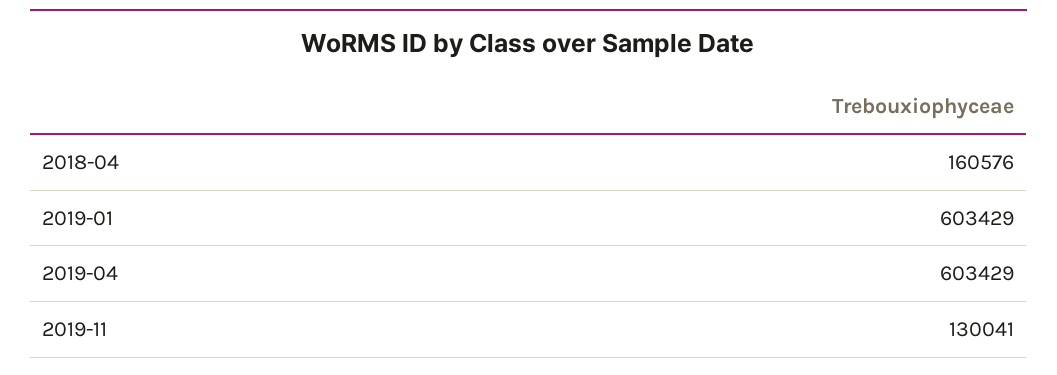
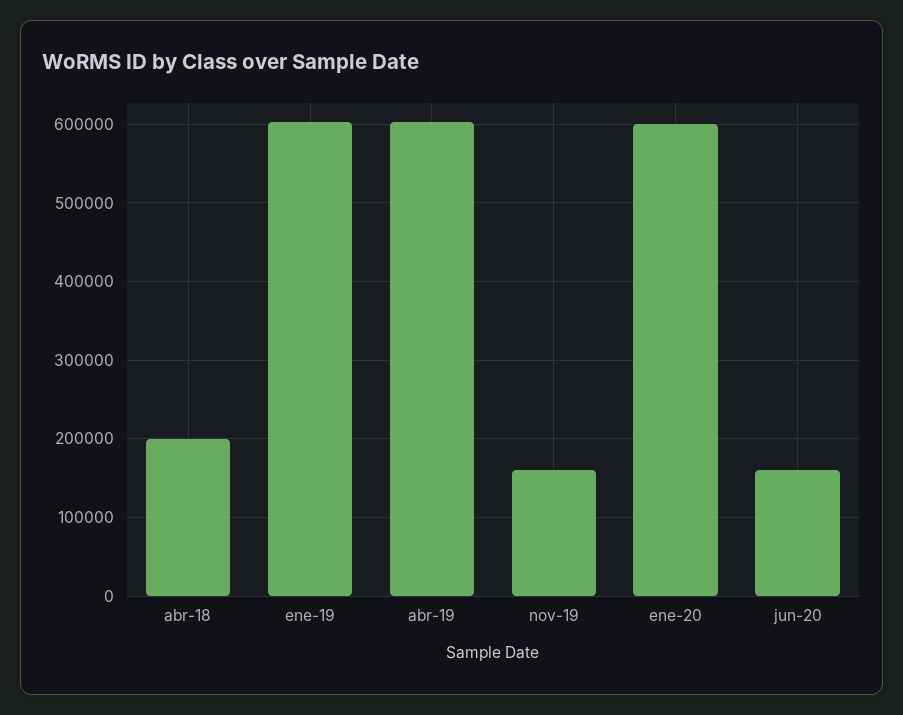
2018-04: 160576 -> 200000
2019-11: 130041 -> 160000
ene-20: none -> 600000
jun-20: none -> 160000

